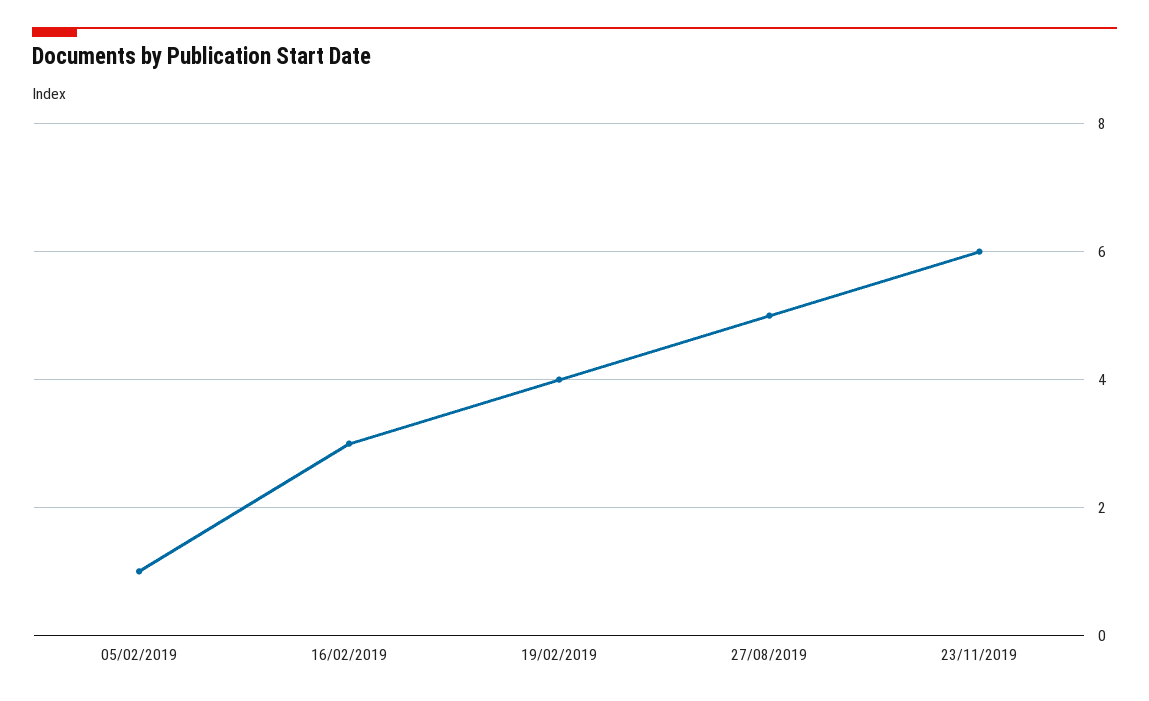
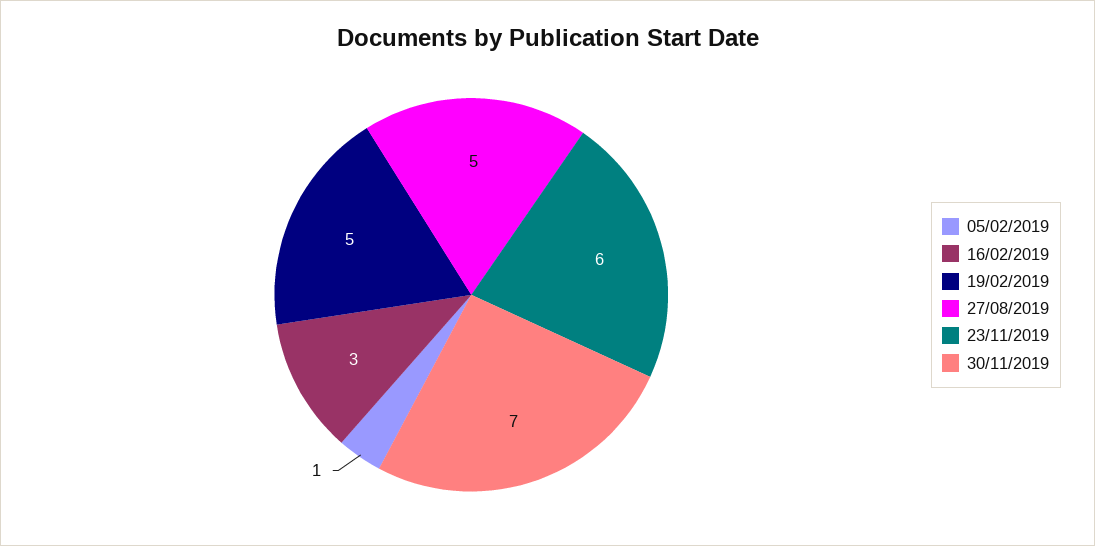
19/02/2019: 4 -> 5
30/11/2019: none -> 7

